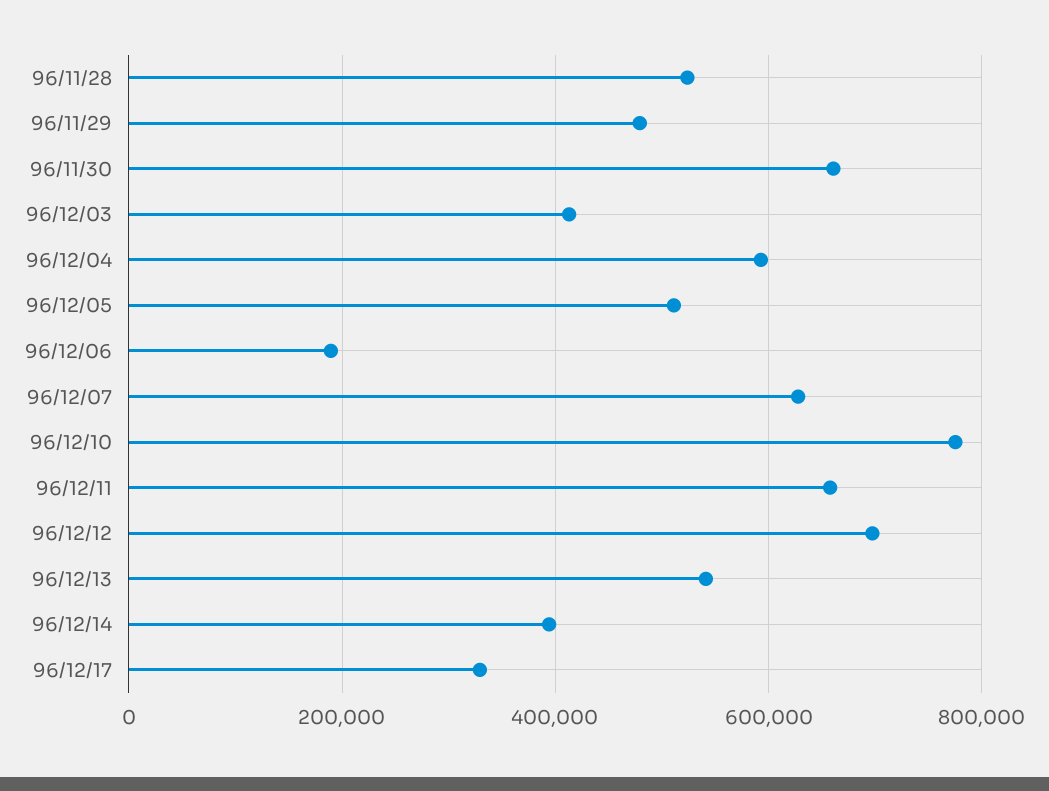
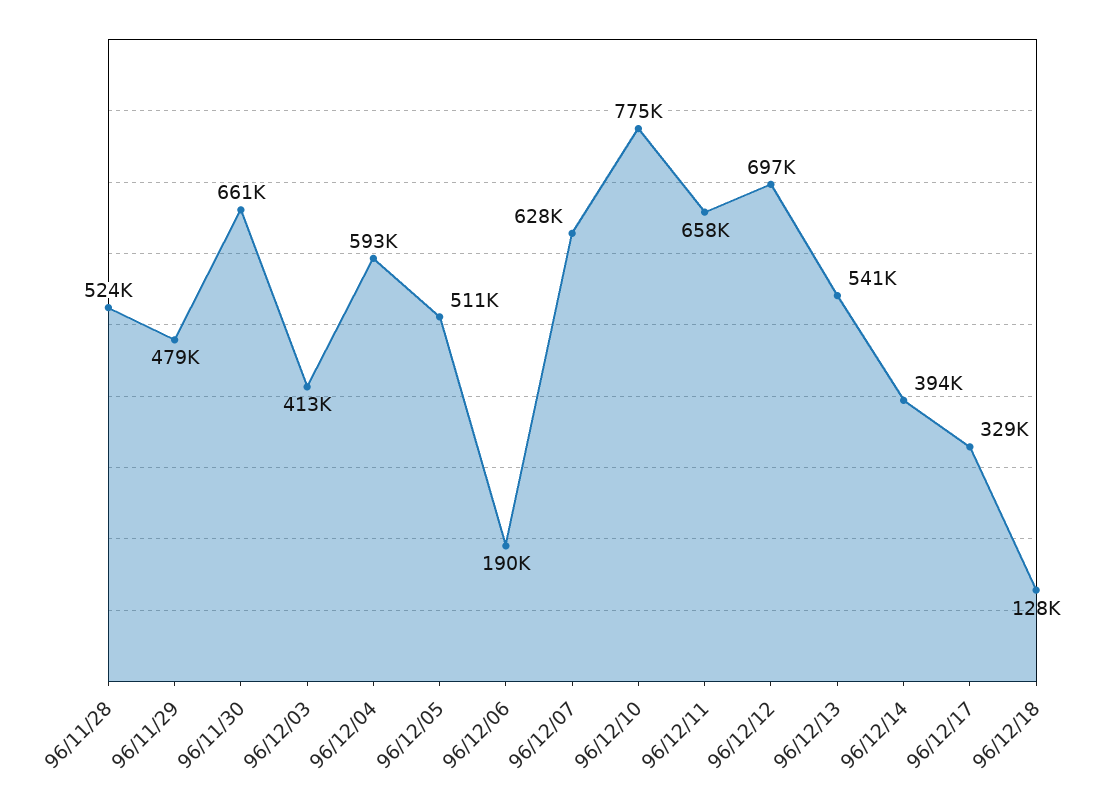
96/12/18: none -> 128000

